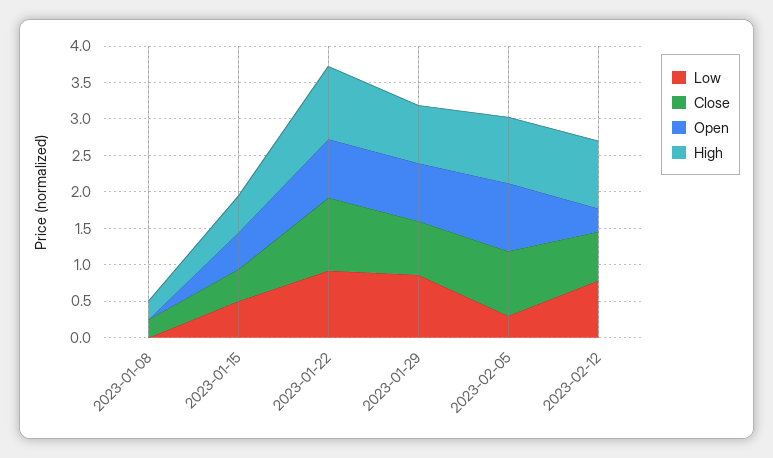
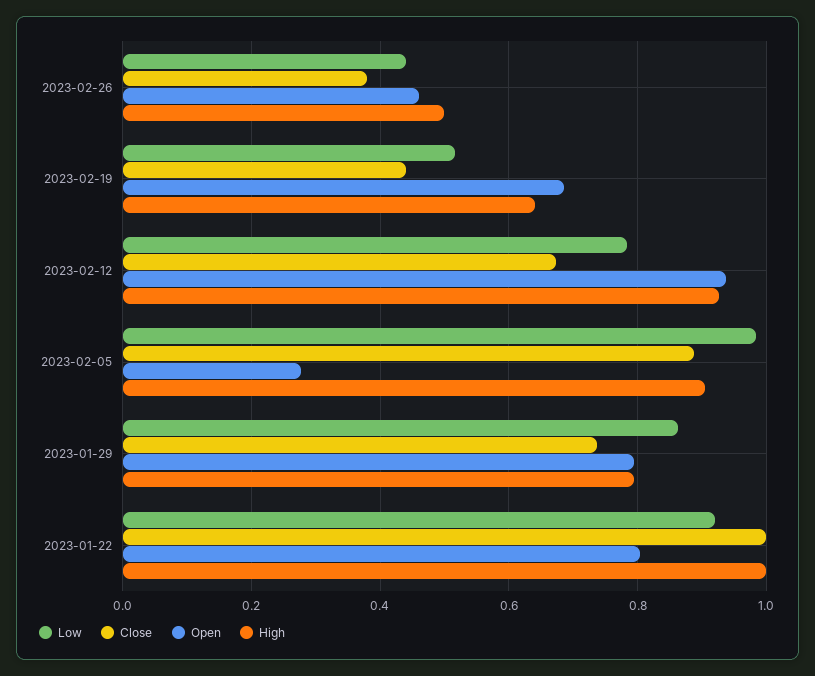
Low, 2023-01-08: 0 -> none
Close, 2023-01-08: 0.25 -> none
Open, 2023-01-08: 0 -> none
High, 2023-01-08: 0.25 -> none
Low, 2023-01-15: 0.5 -> none
Close, 2023-01-15: 0.5 -> none
Open, 2023-01-15: 0.5 -> none
High, 2023-01-15: 0.5 -> none
Low, 2023-02-05: 0.25 -> 0.98
Open, 2023-02-05: 1 -> 0.28
Open, 2023-02-12: 0.25 -> 0.94
Low, 2023-02-26: none -> 0.44
Close, 2023-02-26: none -> 0.38
Open, 2023-02-26: none -> 0.46
High, 2023-02-26: none -> 0.5
Low, 2023-02-19: none -> 0.52
Close, 2023-02-19: none -> 0.44
Open, 2023-02-19: none -> 0.68
High, 2023-02-19: none -> 0.64

